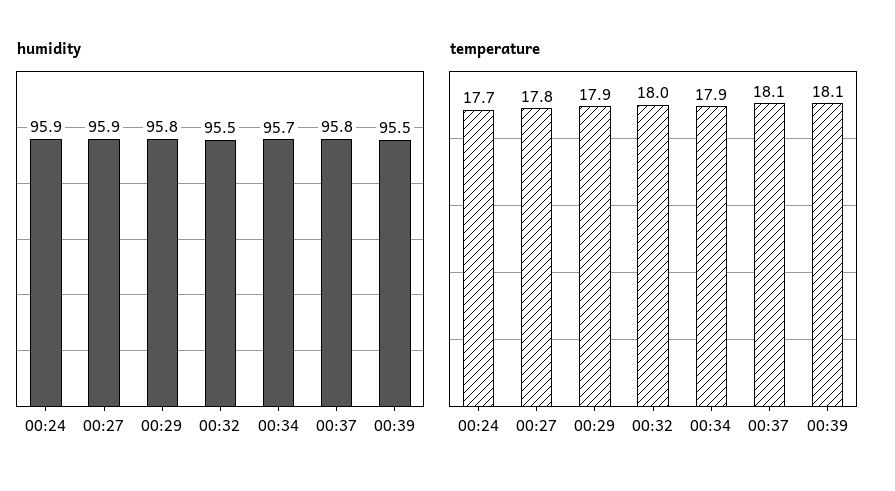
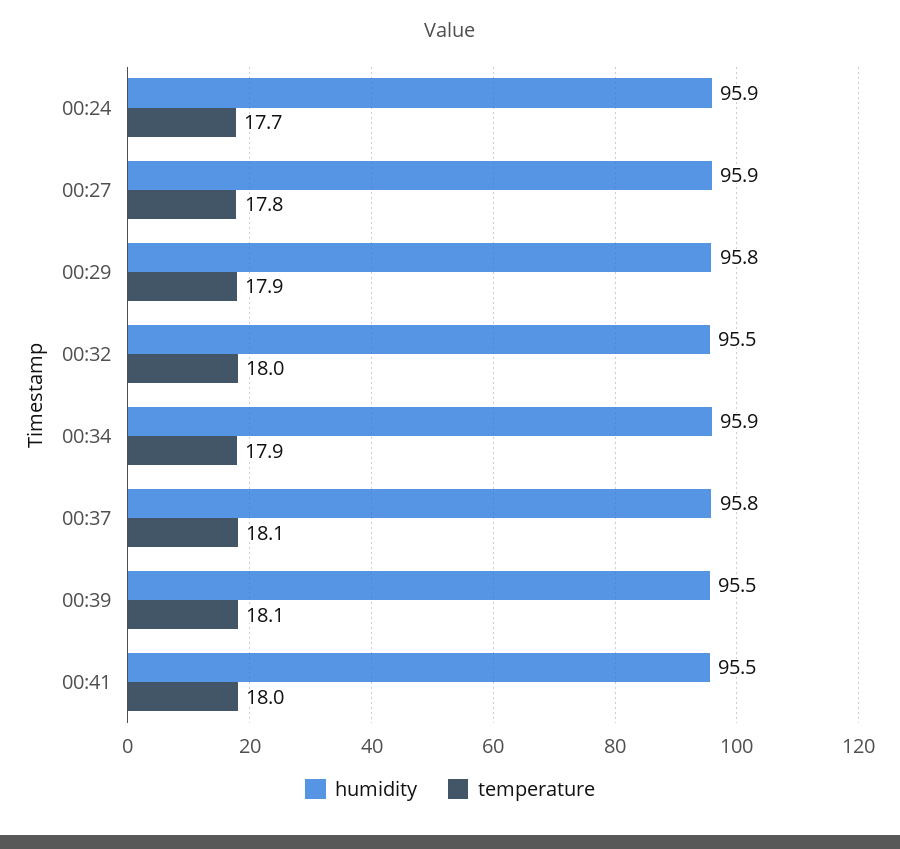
humidity, 00:34: 95.7 -> 95.9
humidity, 00:41: none -> 95.5
temperature, 00:41: none -> 18

